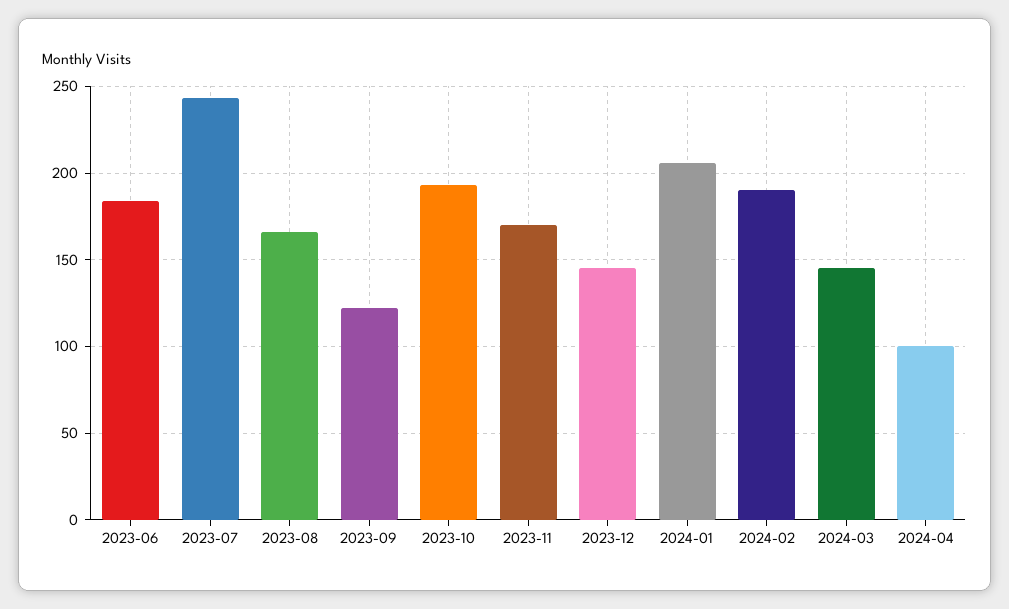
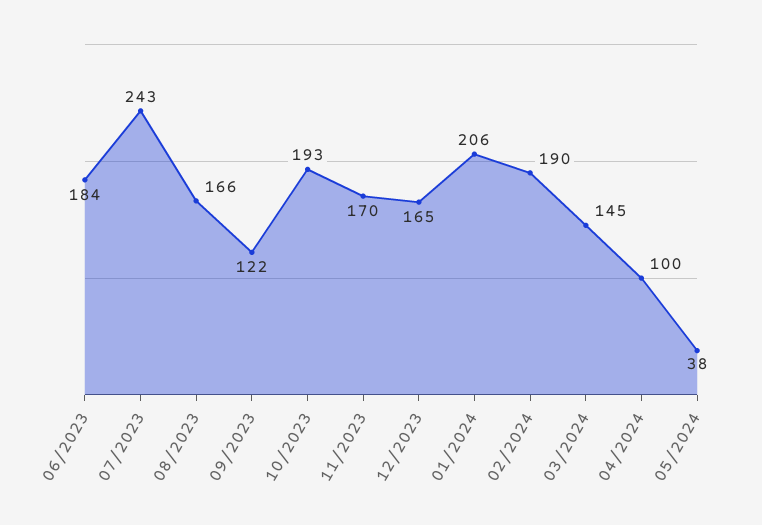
2023-12: 145 -> 165
05/2024: none -> 38

